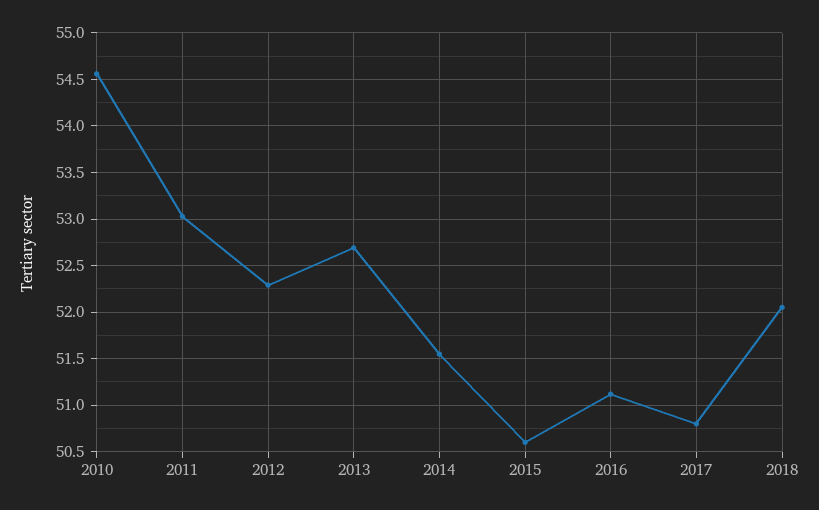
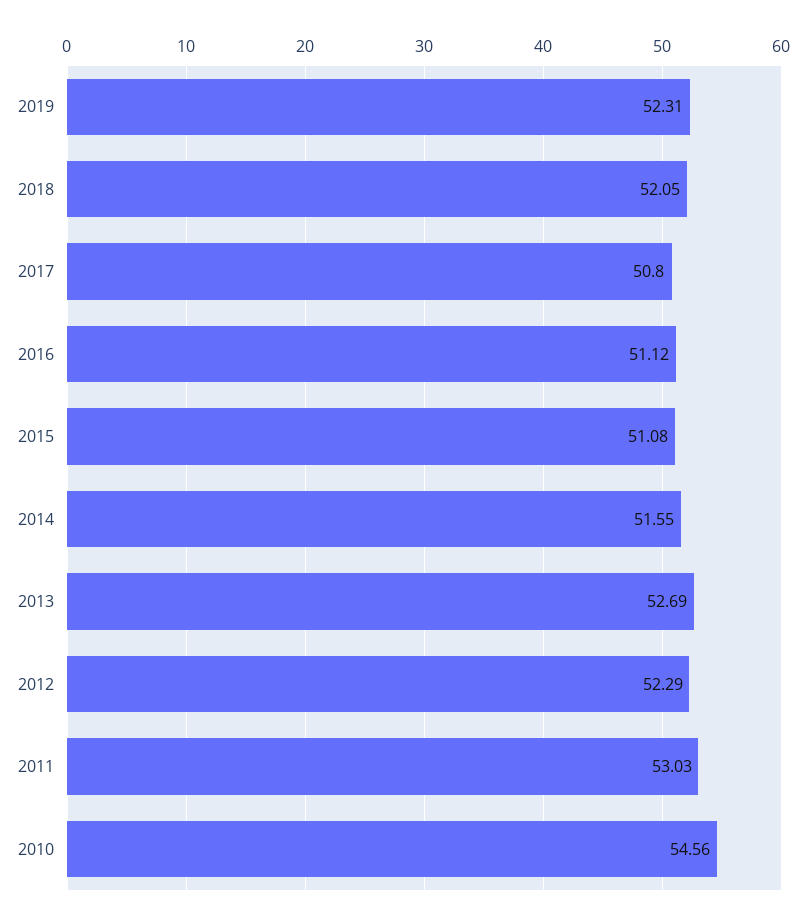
2015: 50.6 -> 51.08
2019: none -> 52.31

